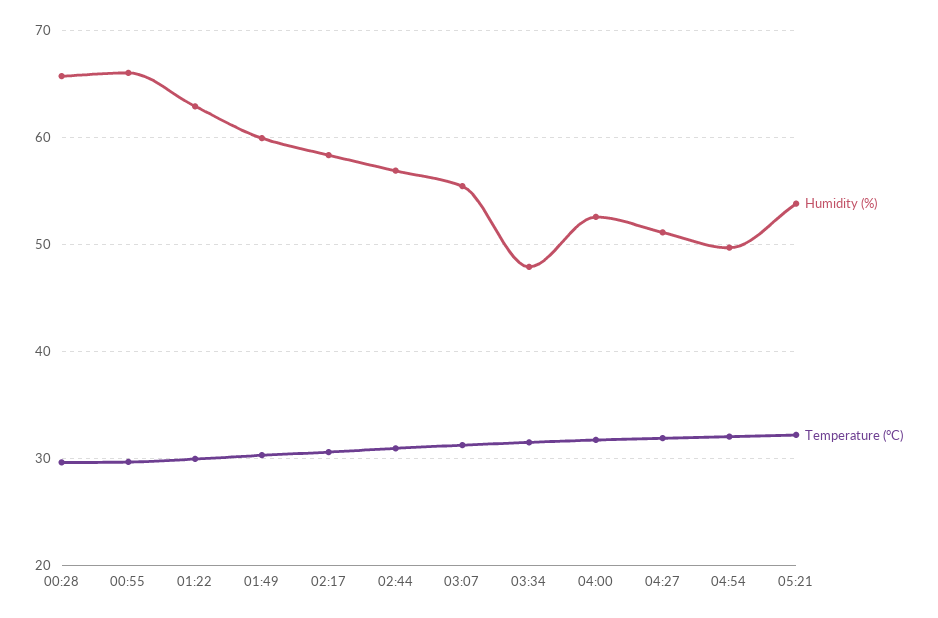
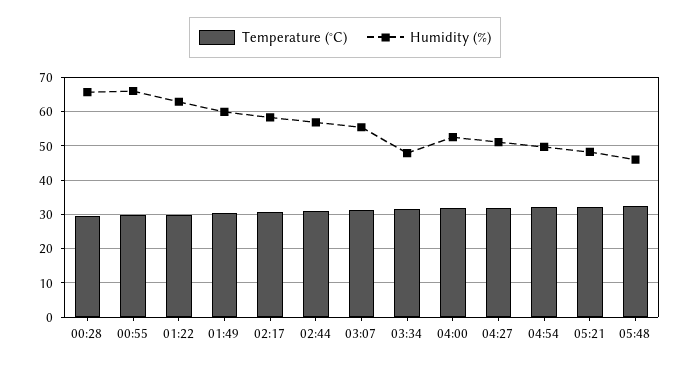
Humidity (%), 05:21: 54 -> 48
Temperature (°C), 05:48: none -> 32
Humidity (%), 05:48: none -> 46

